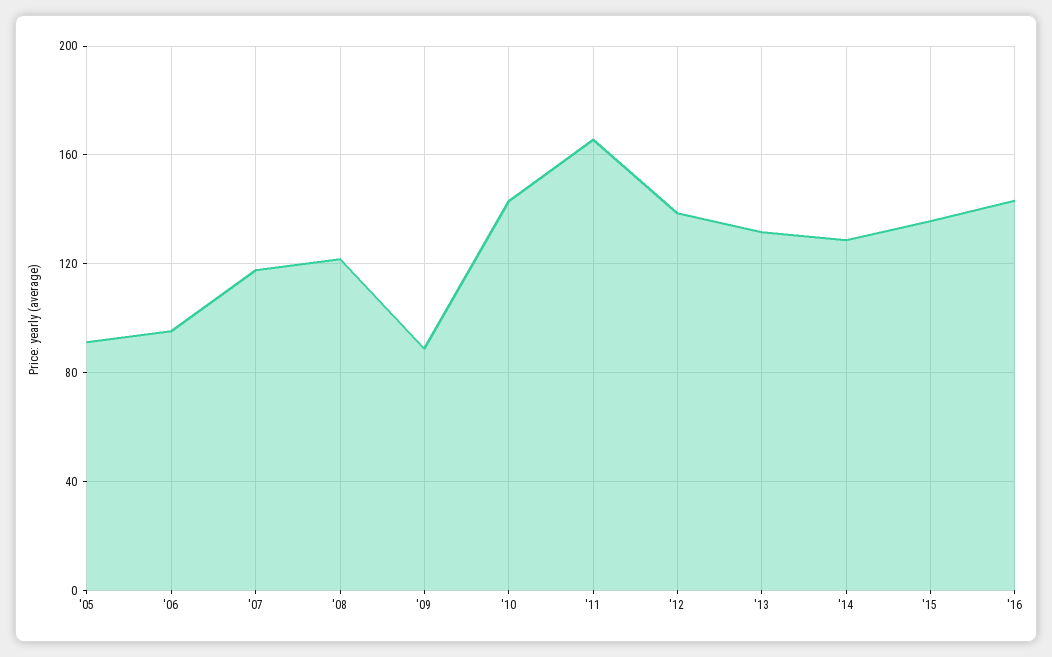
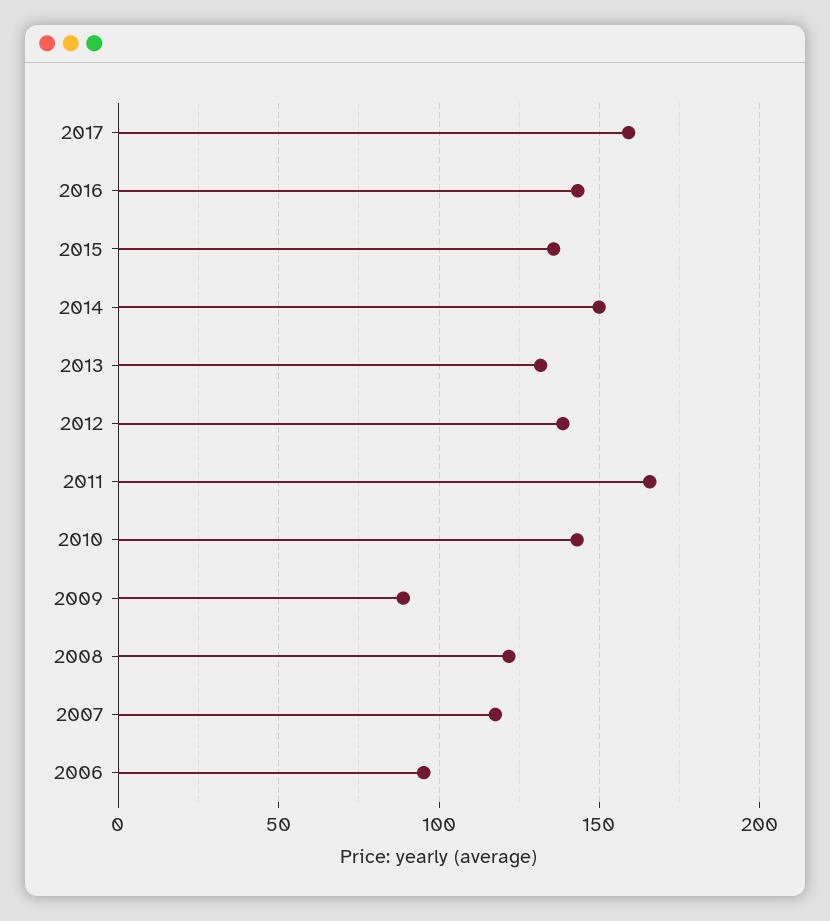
'05: 90 -> none
'14: 130 -> 150
2017: none -> 160

